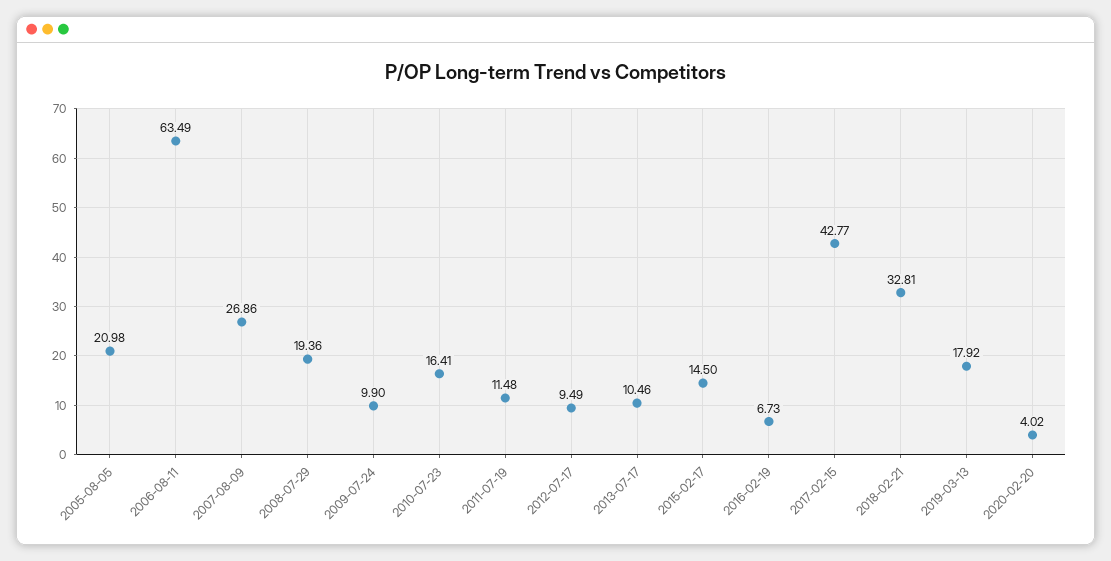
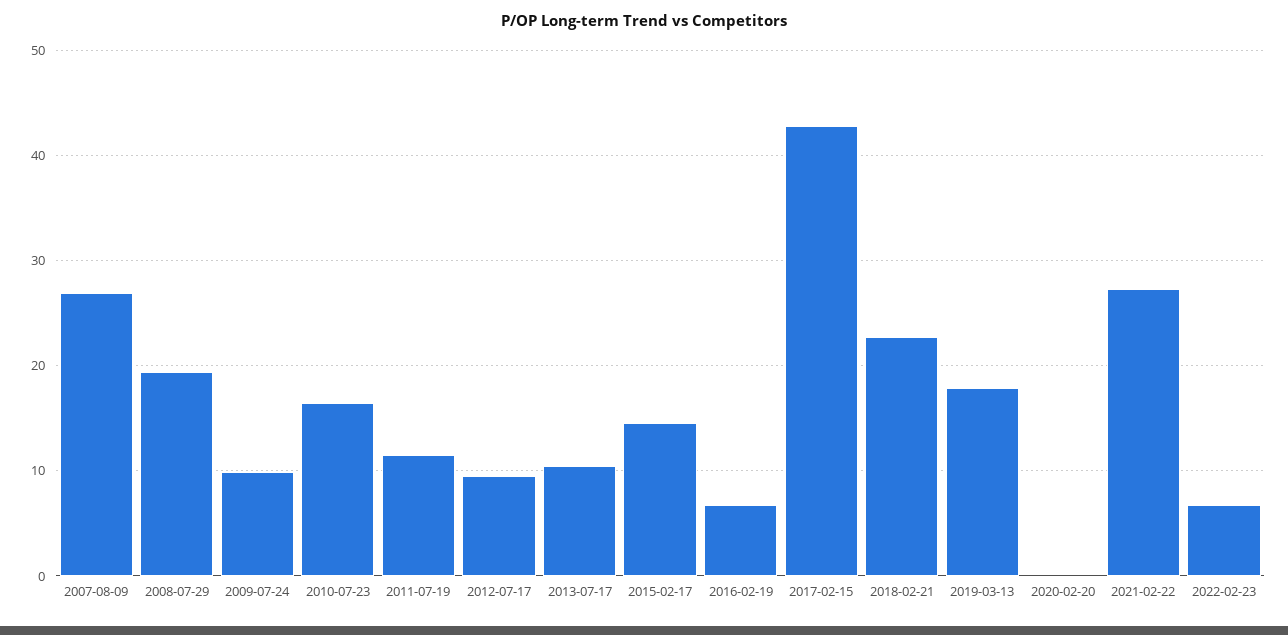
2005-08-05: 20.98 -> none
2006-08-11: 63.49 -> none
2018-02-21: 32.81 -> 23
2020-02-20: 4.02 -> 0
2021-02-22: none -> 27
2022-02-23: none -> 7

